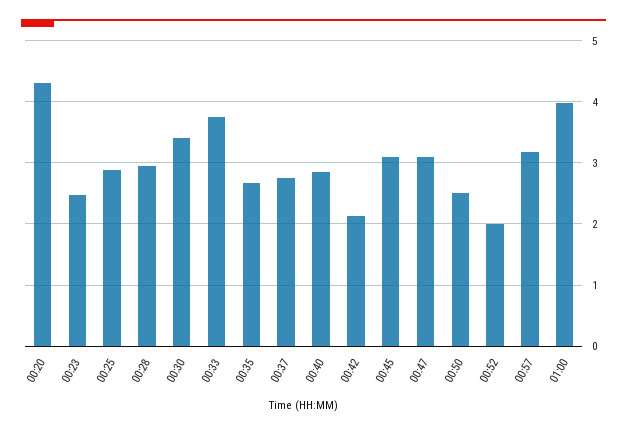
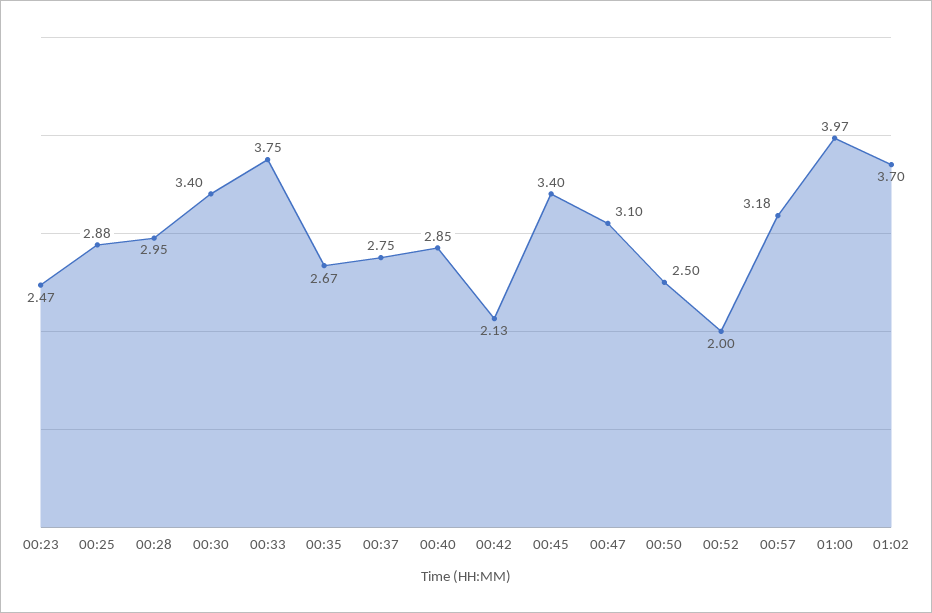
00:20: 4.3 -> none
00:45: 3.1 -> 3.4
01:02: none -> 3.7

